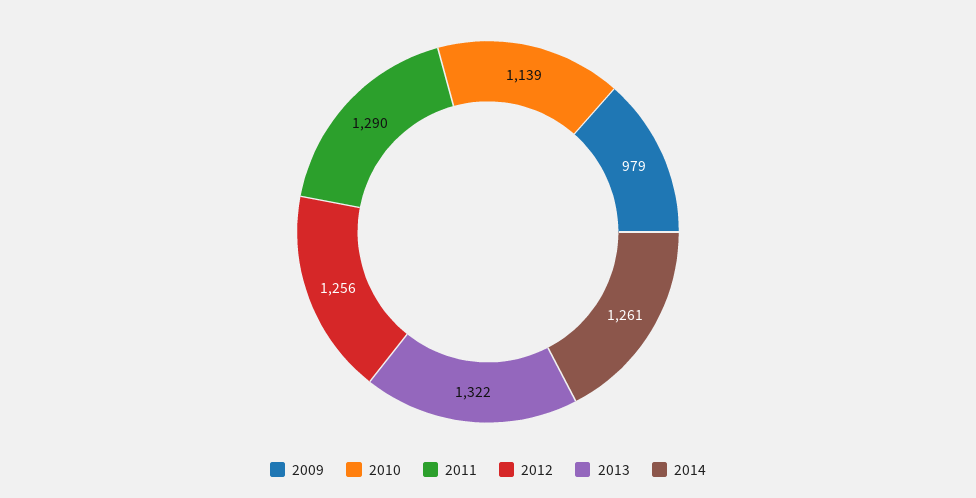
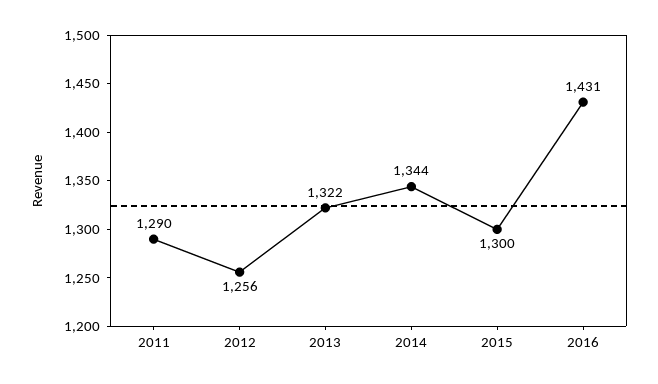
2009: 979 -> none
2010: 1139 -> none
2014: 1261 -> 1344
2015: none -> 1300
2016: none -> 1431

